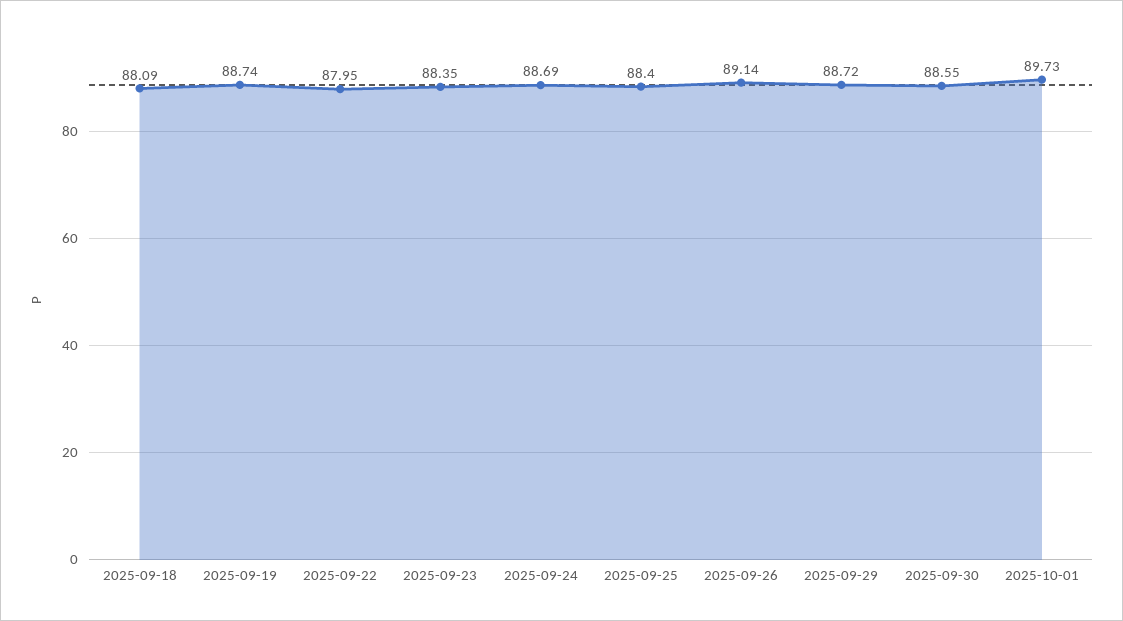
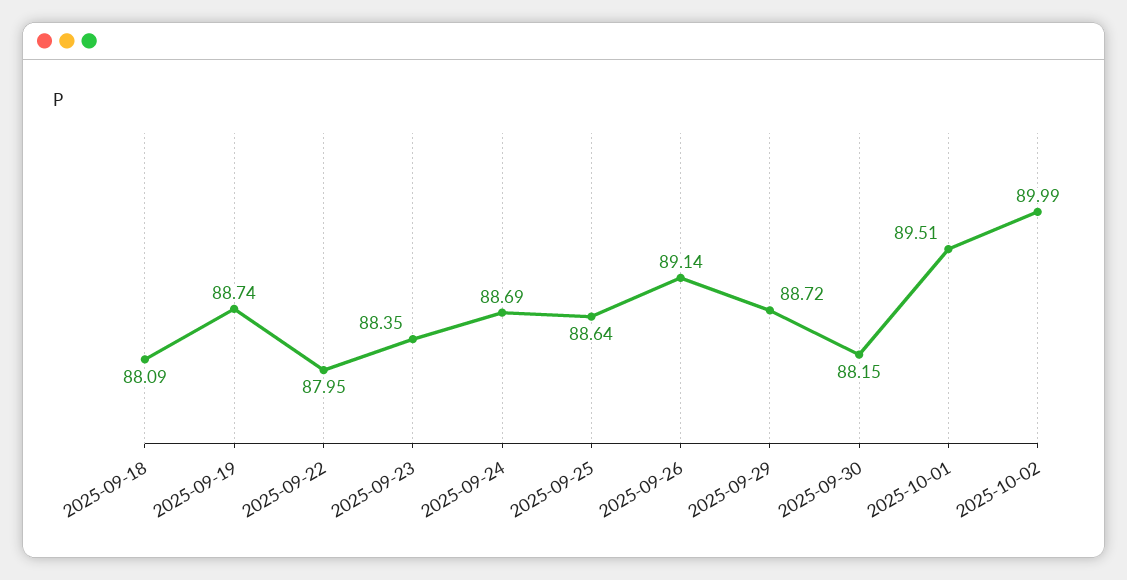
2025-09-25: 88.4 -> 88.64
2025-09-30: 88.55 -> 88.15
2025-10-01: 89.73 -> 89.51
2025-10-02: none -> 89.99

